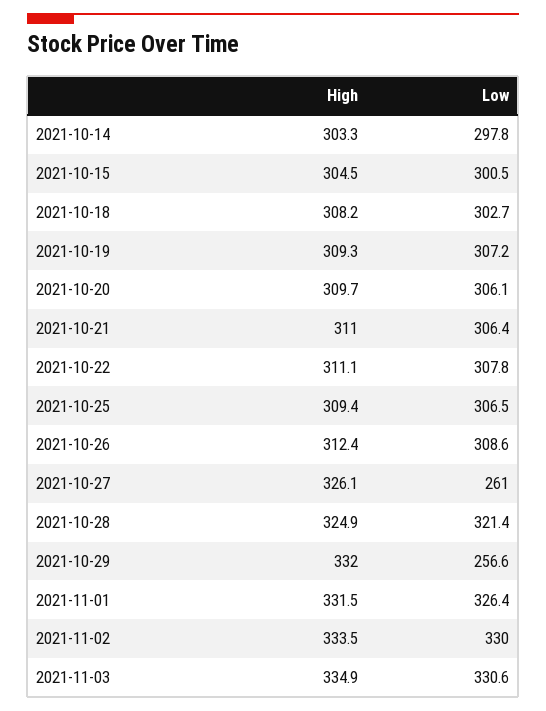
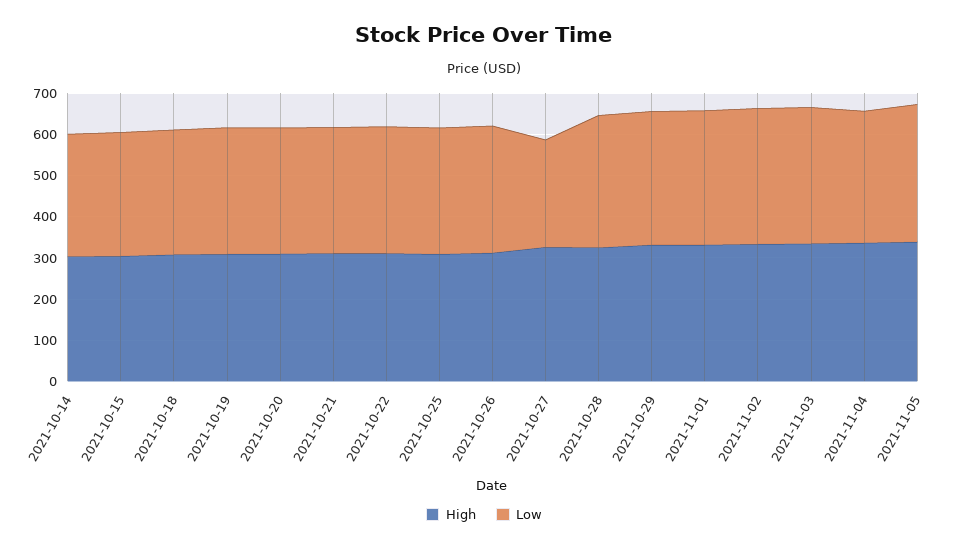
Low, 2021-10-29: 256.6 -> 320
High, 2021-11-04: none -> 340
Low, 2021-11-04: none -> 320
High, 2021-11-05: none -> 340
Low, 2021-11-05: none -> 340

